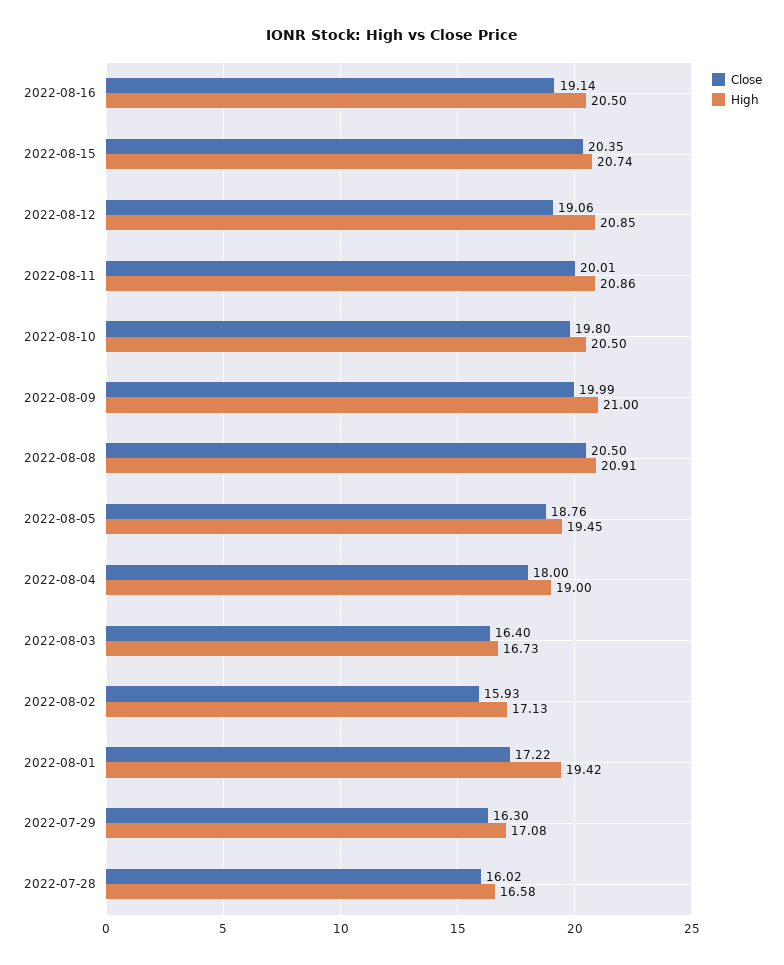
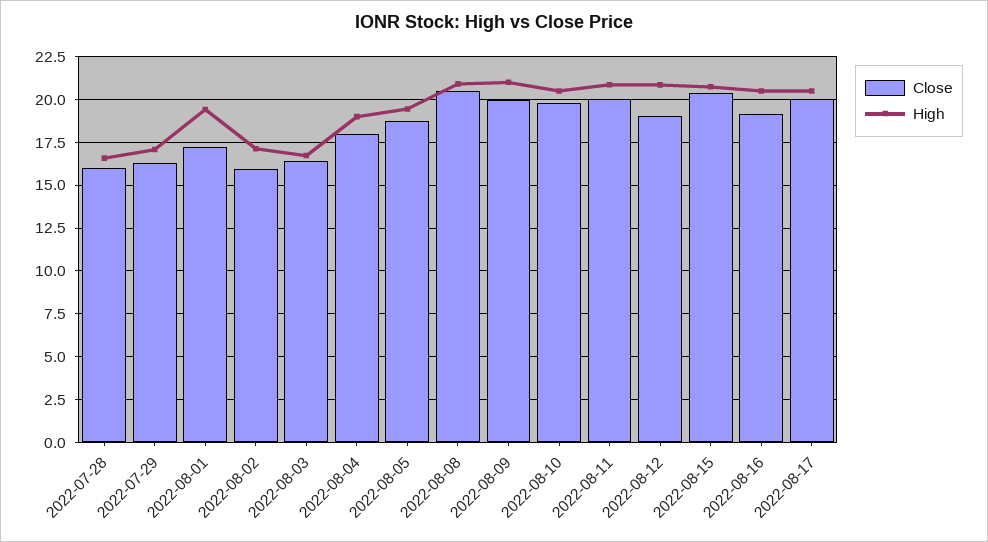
Close, 2022-08-17: none -> 20
High, 2022-08-17: none -> 20.5

